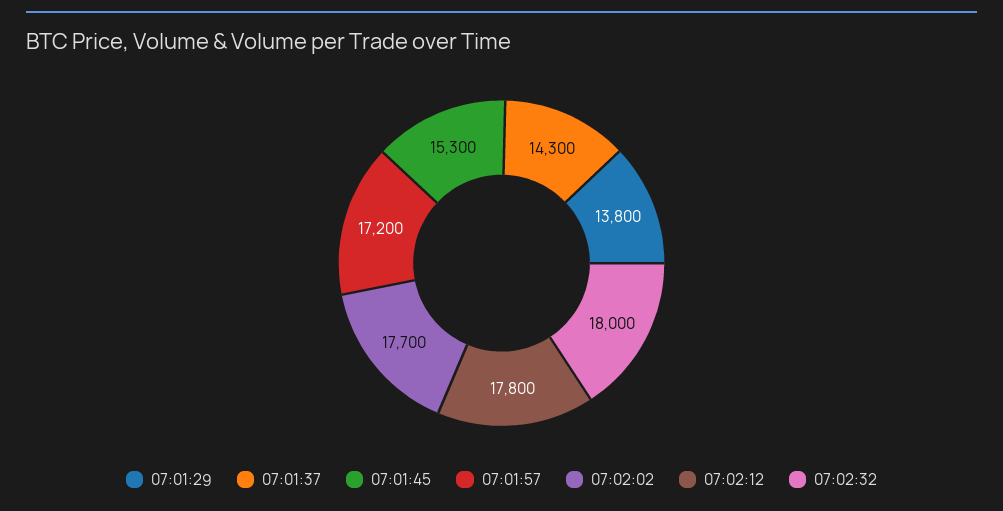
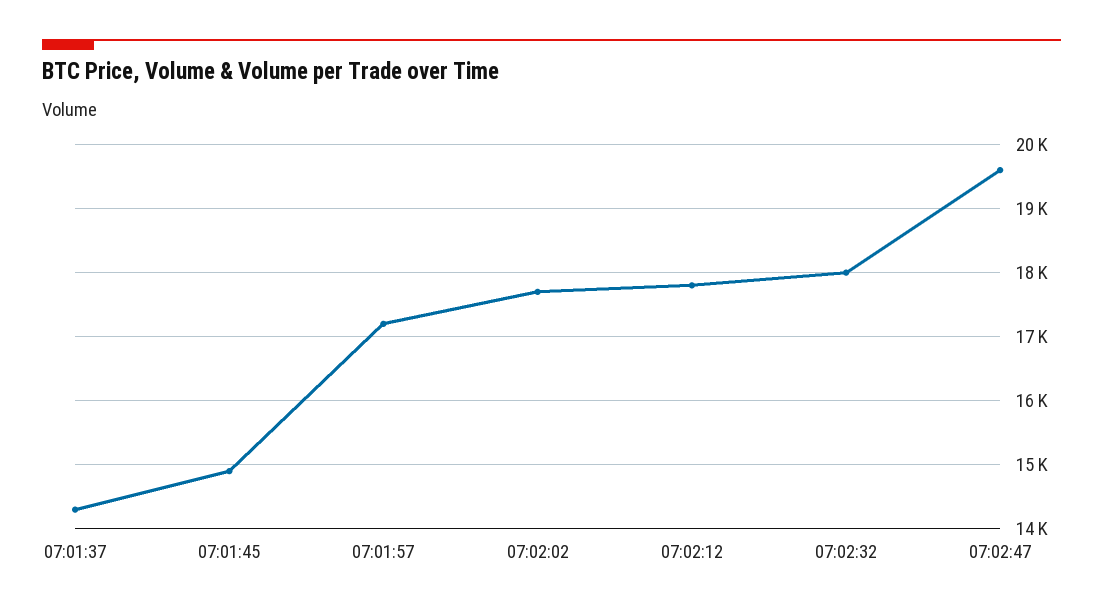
07:01:29: 13800 -> none
07:01:45: 15300 -> 14900
07:02:47: none -> 19600

